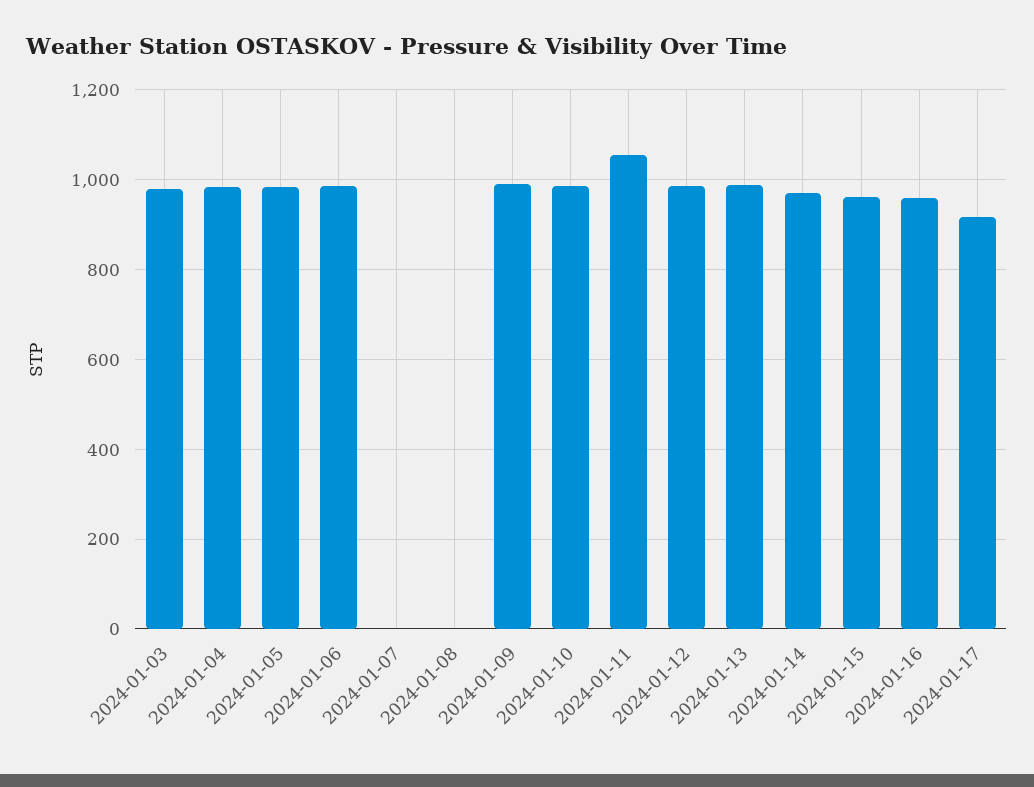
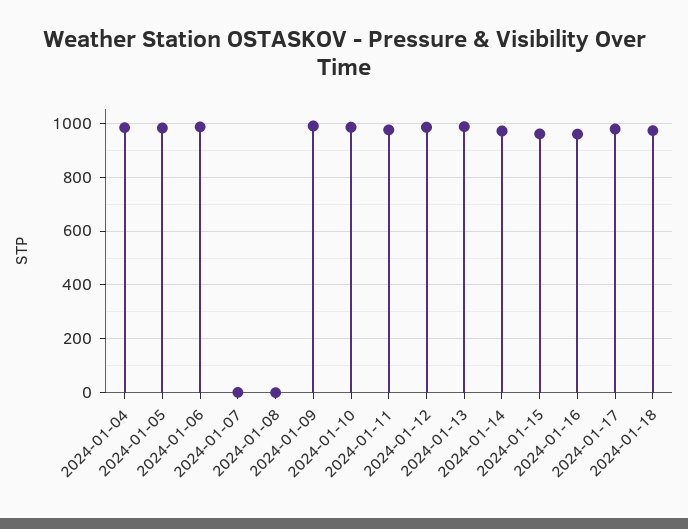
2024-01-03: 980 -> none
2024-01-11: 1060 -> 975
2024-01-17: 920 -> 975
2024-01-18: none -> 975

